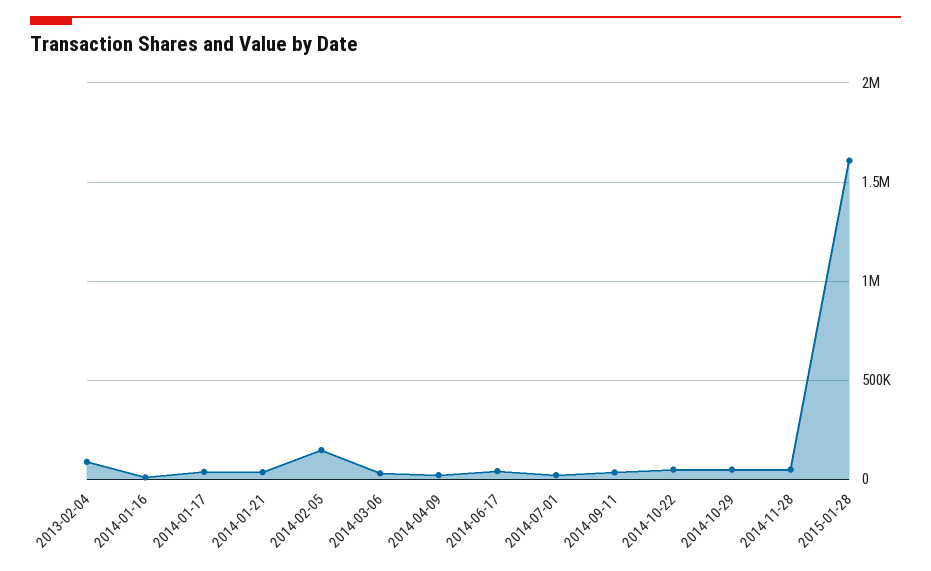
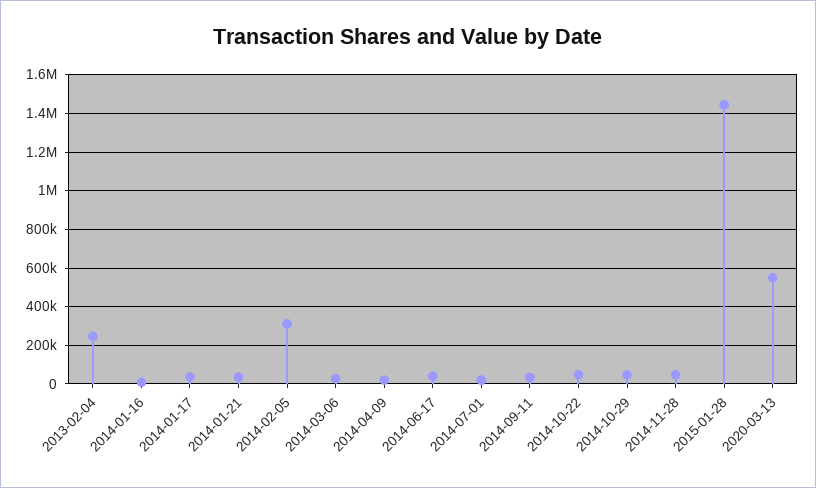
2013-02-04: 100000 -> 250000
2014-02-05: 150000 -> 300000
2015-01-28: 1600000 -> 1450000
2020-03-13: none -> 550000

